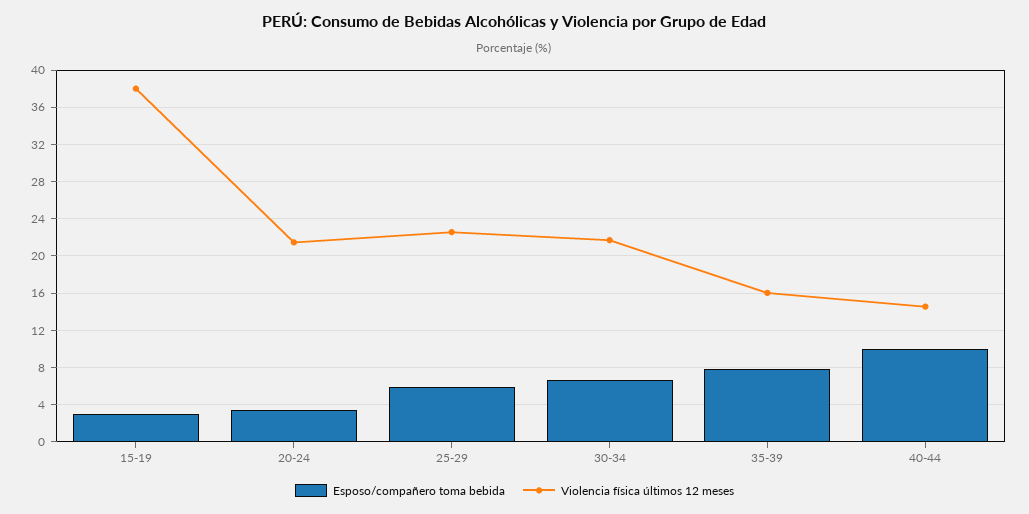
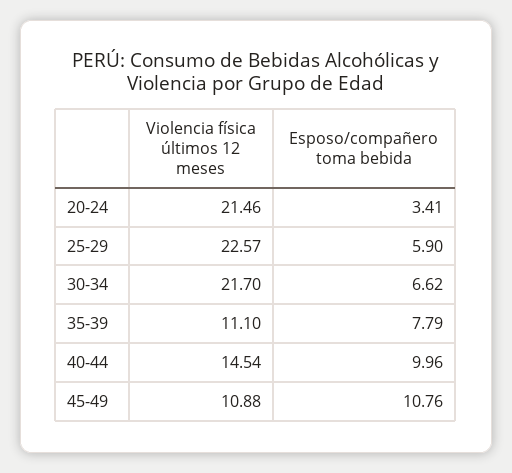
Esposo/compañero toma bebida, 15-19: 3 -> none
Violencia física últimos 12 meses, 15-19: 38 -> none
Violencia física últimos 12 meses, 35-39: 16 -> 11.1
Violencia física últimos 12 meses, 45-49: none -> 10.88
Esposo/compañero toma bebida, 45-49: none -> 10.76

